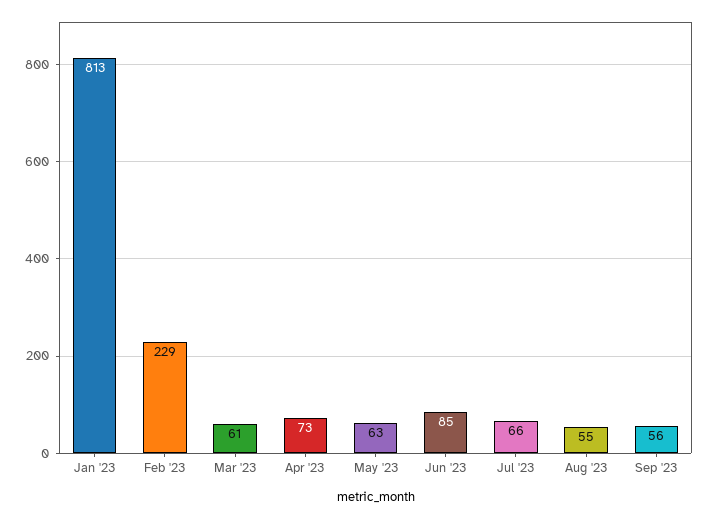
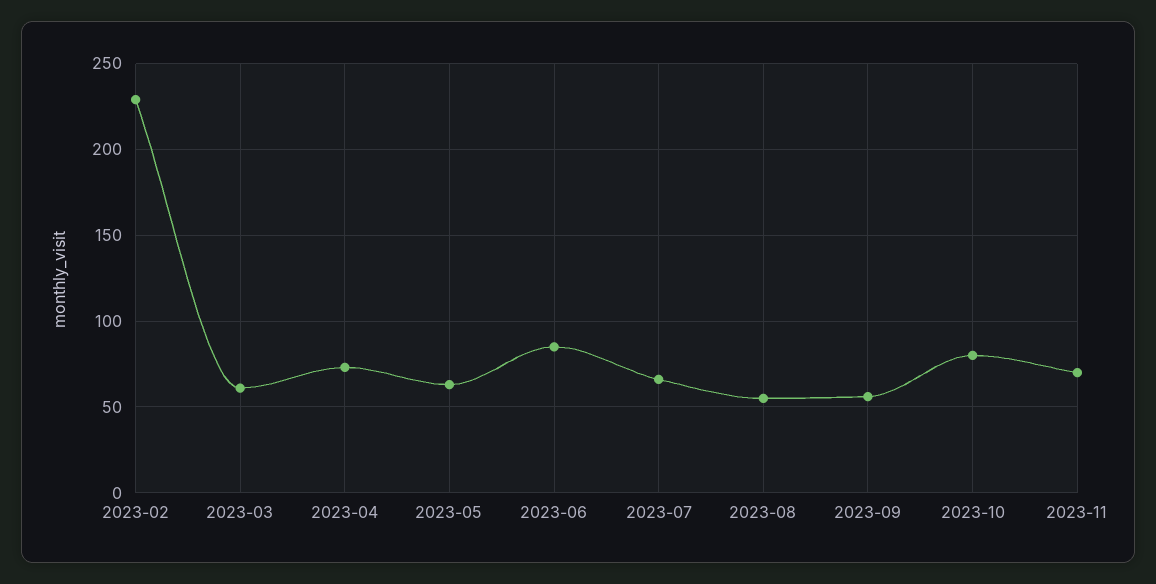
Jan '23: 813 -> none
2023-10: none -> 80
2023-11: none -> 70

